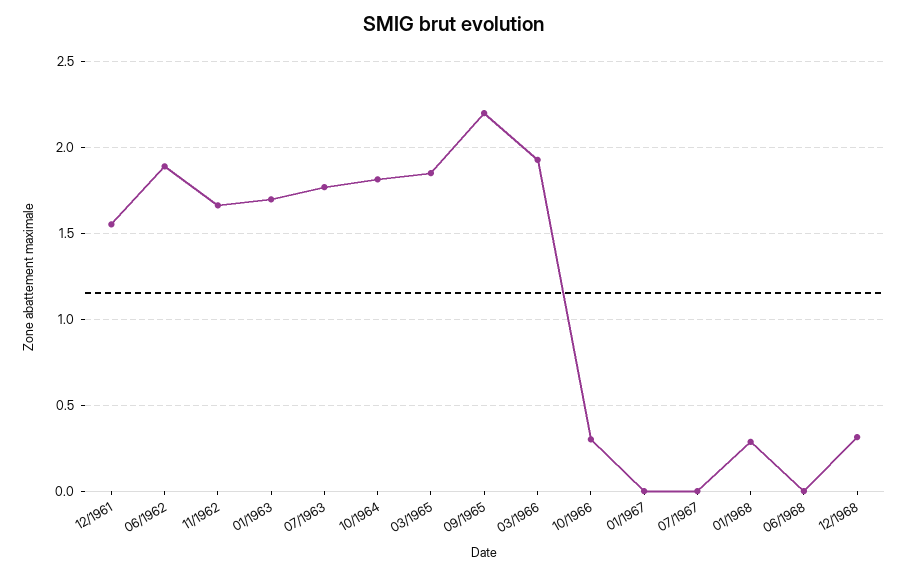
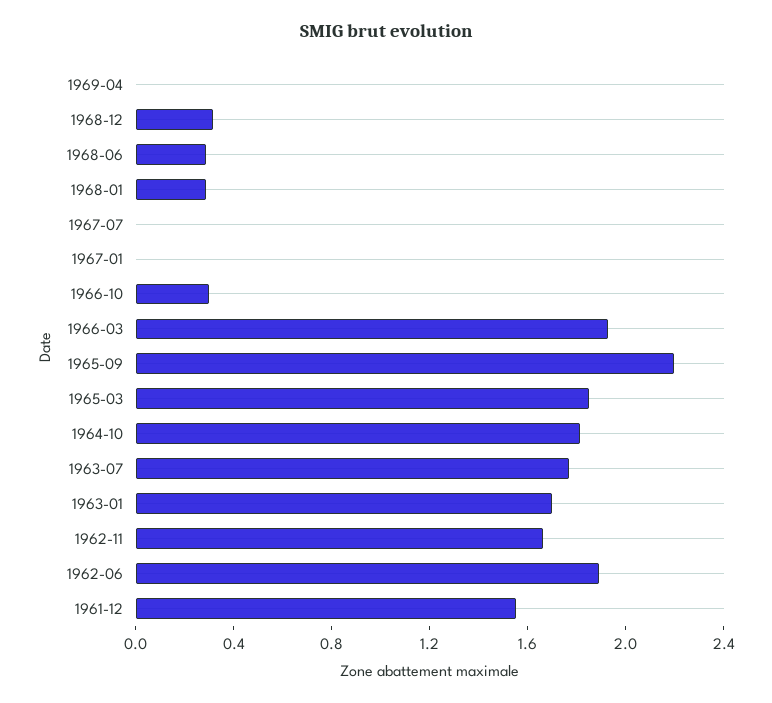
06/1968: 0 -> 0.3
1969-04: none -> 0

